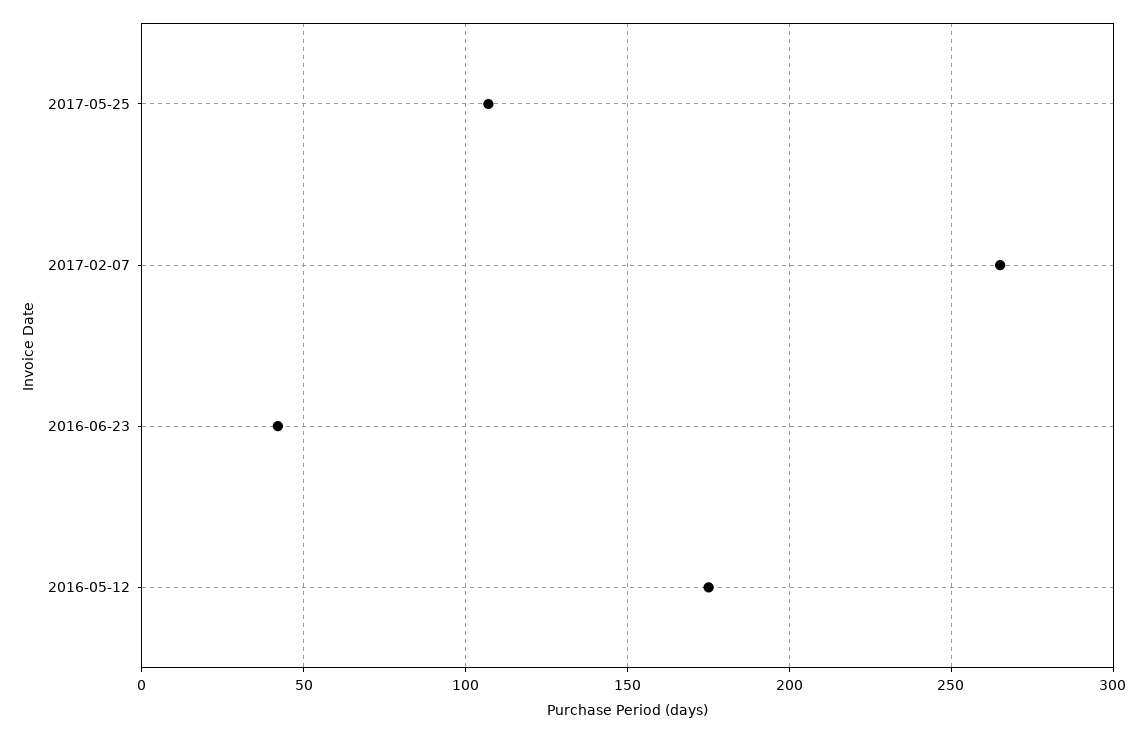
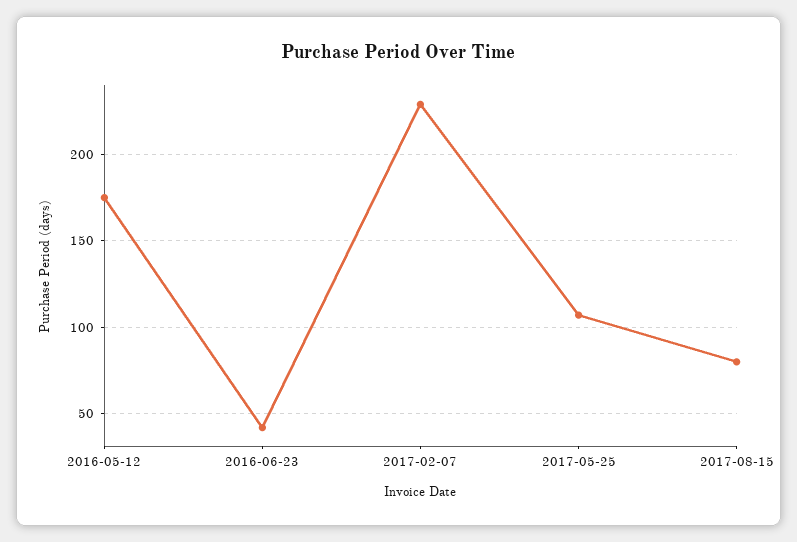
2017-02-07: 265 -> 230
2017-08-15: none -> 80

